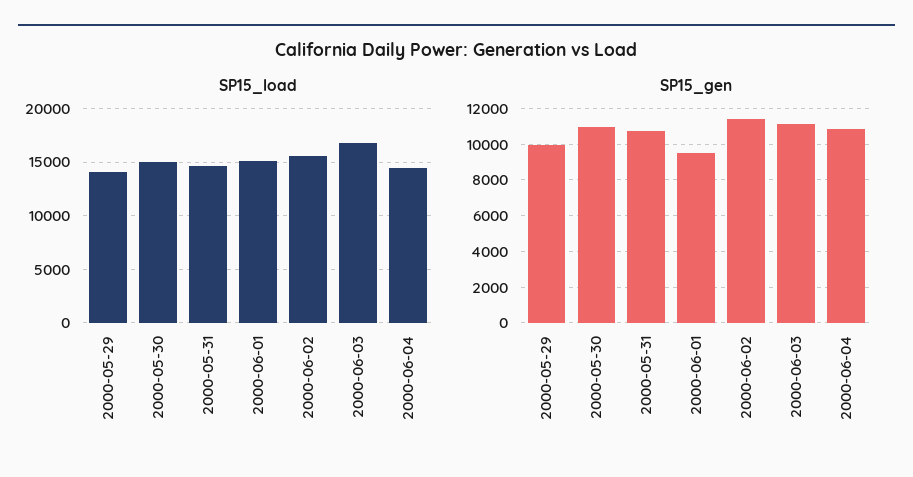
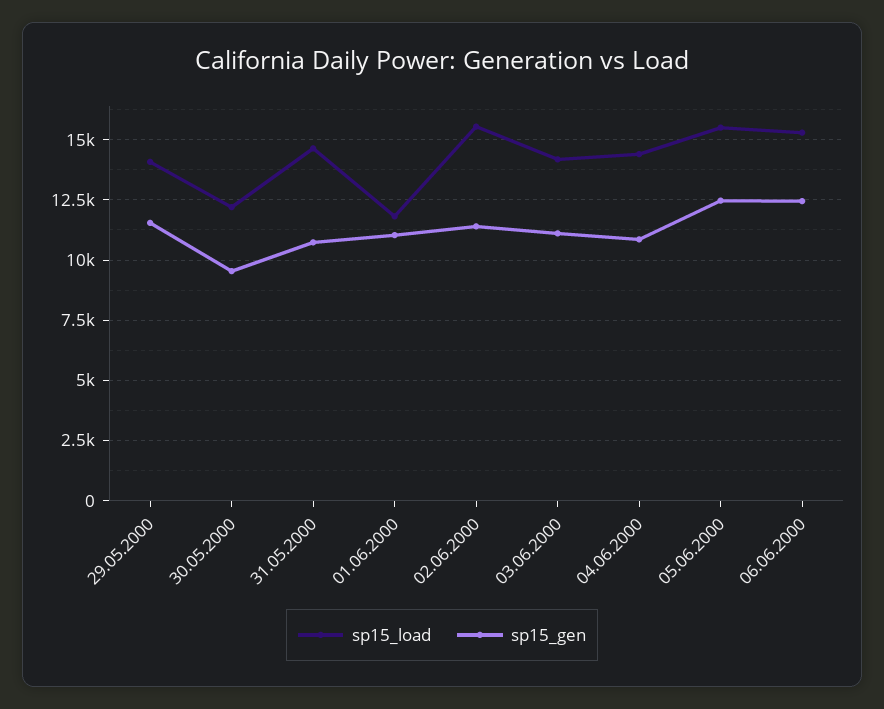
SP15_load, 2000-05-30: 15000 -> 12250
SP15_load, 2000-06-01: 15000 -> 11750
SP15_load, 2000-06-03: 17000 -> 14250
SP15_gen, 2000-05-29: 10000 -> 11500
SP15_gen, 2000-05-30: 11000 -> 9500
SP15_gen, 2000-06-01: 9500 -> 11000
SP15_load, 05.06.2000: none -> 15500
SP15_gen, 05.06.2000: none -> 12500
SP15_load, 06.06.2000: none -> 15250
SP15_gen, 06.06.2000: none -> 12500

